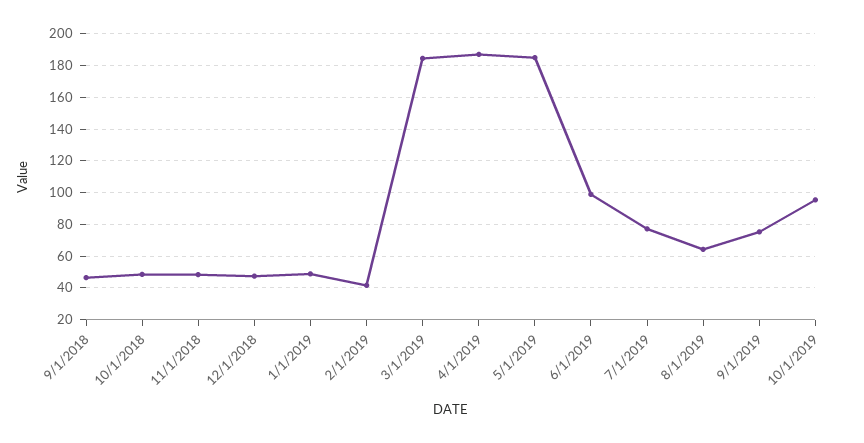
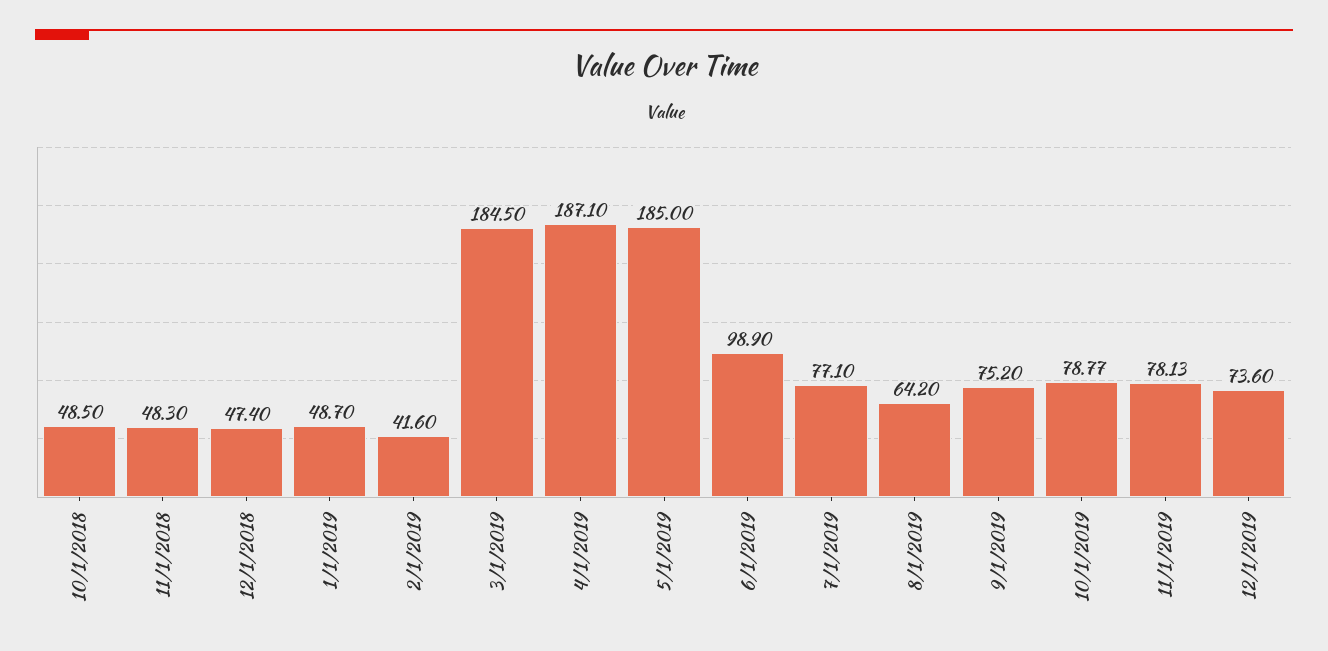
9/1/2018: 45 -> none
10/1/2019: 95 -> 78.77
11/1/2019: none -> 78.13
12/1/2019: none -> 73.6

